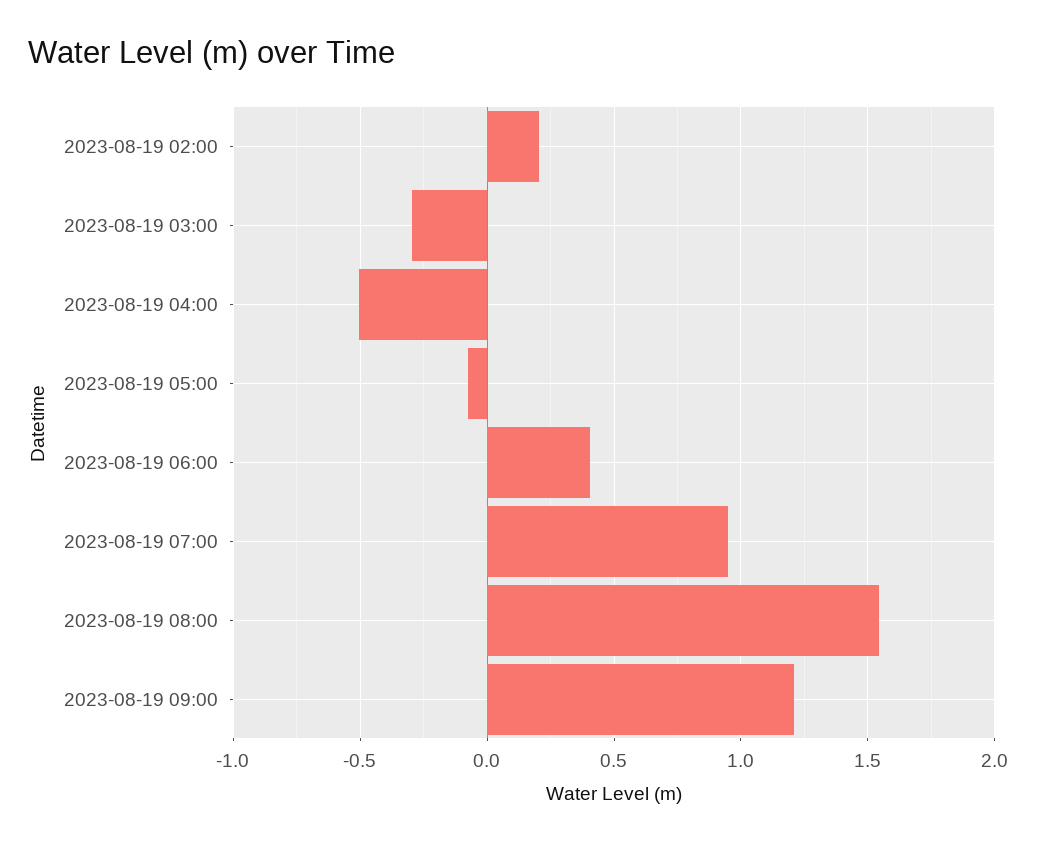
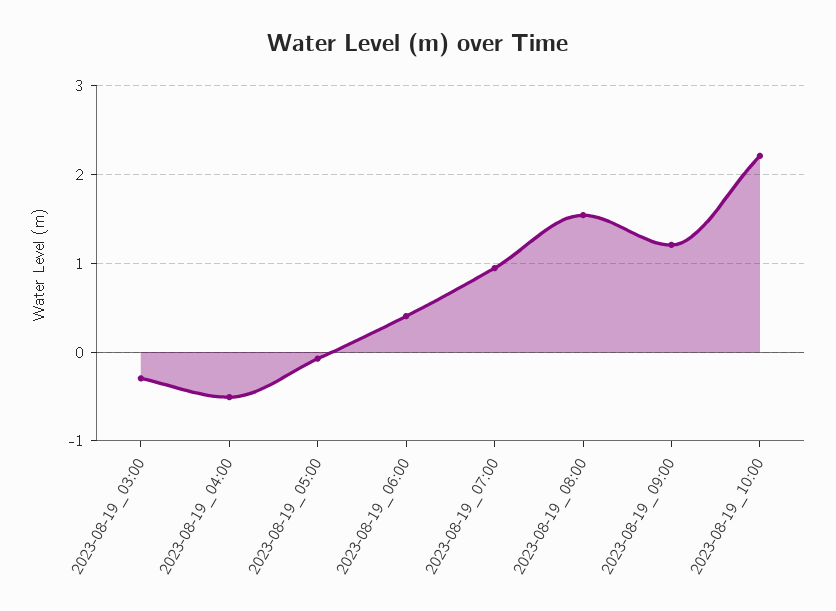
2023-08-19 02:00: 0.2 -> none
2023-08-19_10:00: none -> 2.2

